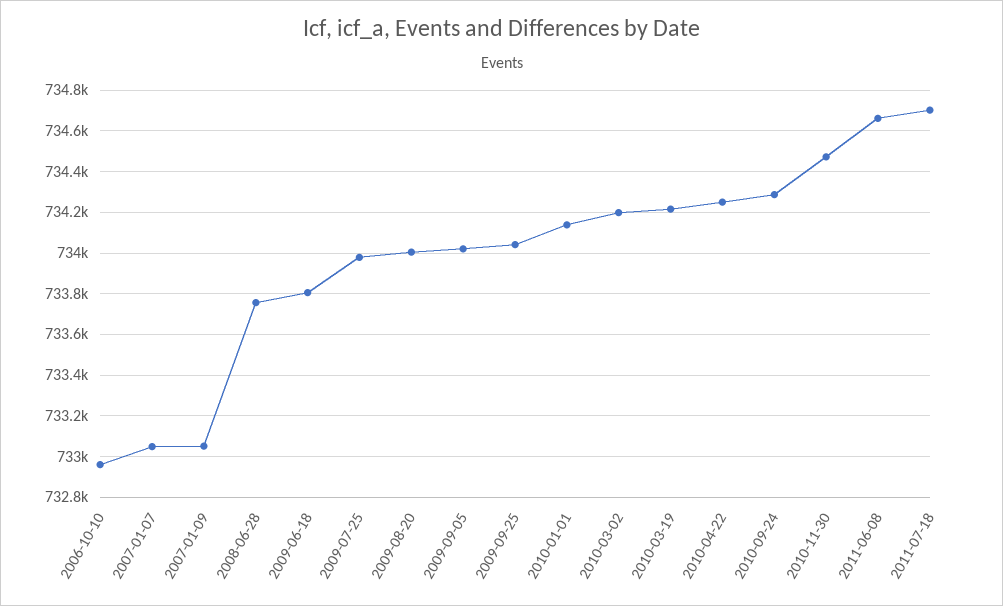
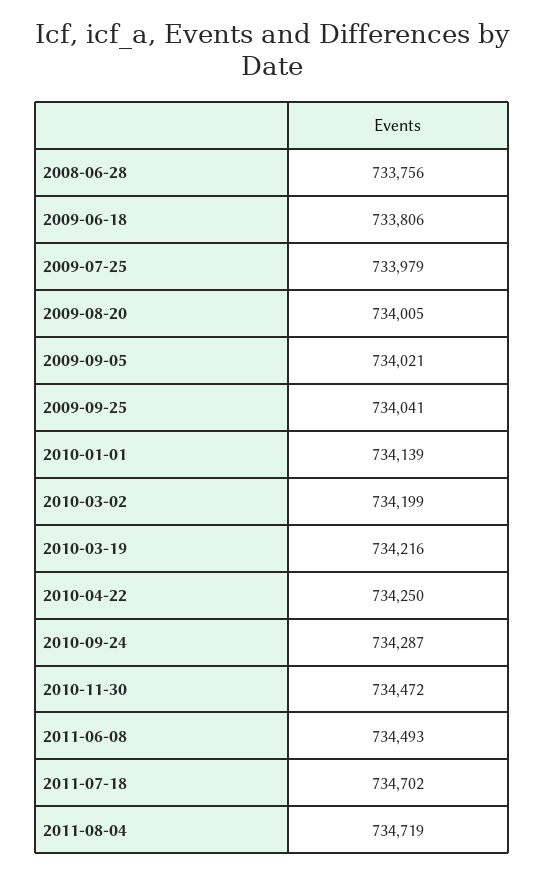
2006-10-10: 732950 -> none
2007-01-07: 733050 -> none
2007-01-09: 733050 -> none
2011-06-08: 734650 -> 734493
2011-08-04: none -> 734719

